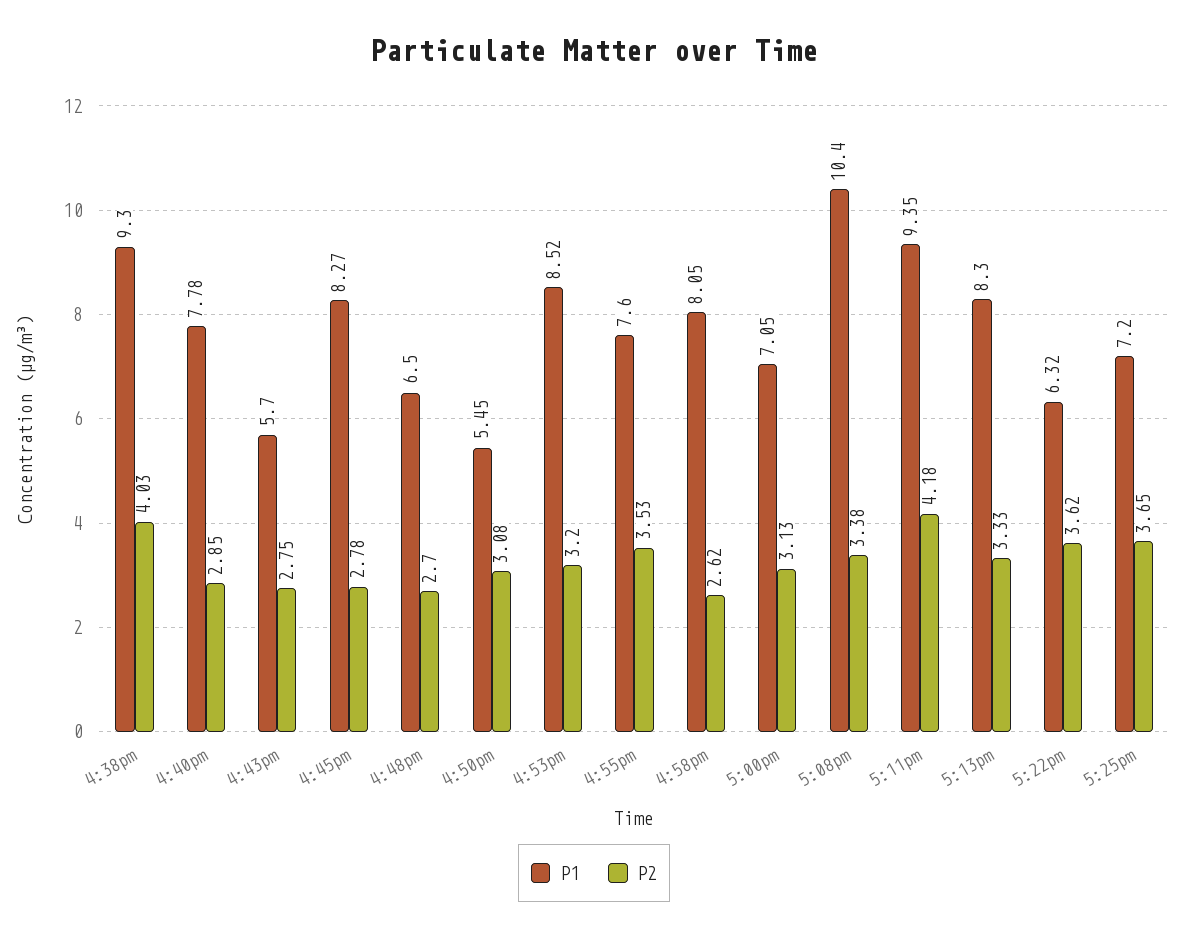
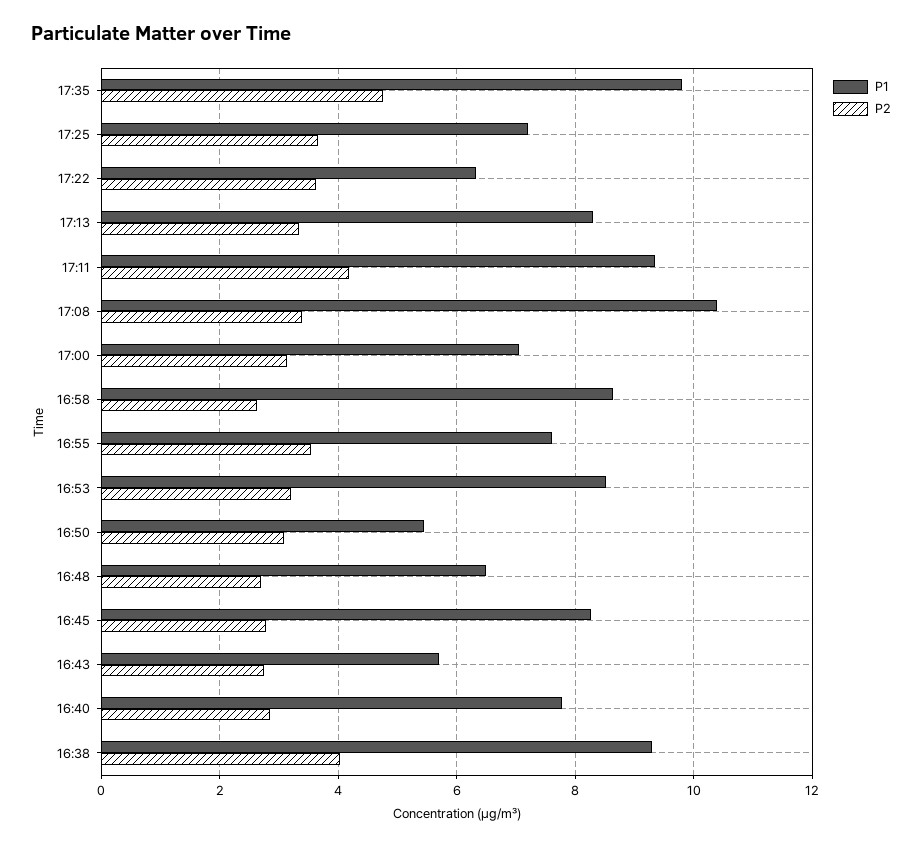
P1, 4:58pm: 8.05 -> 8.6
P1, 17:35: none -> 9.8
P2, 17:35: none -> 4.8

